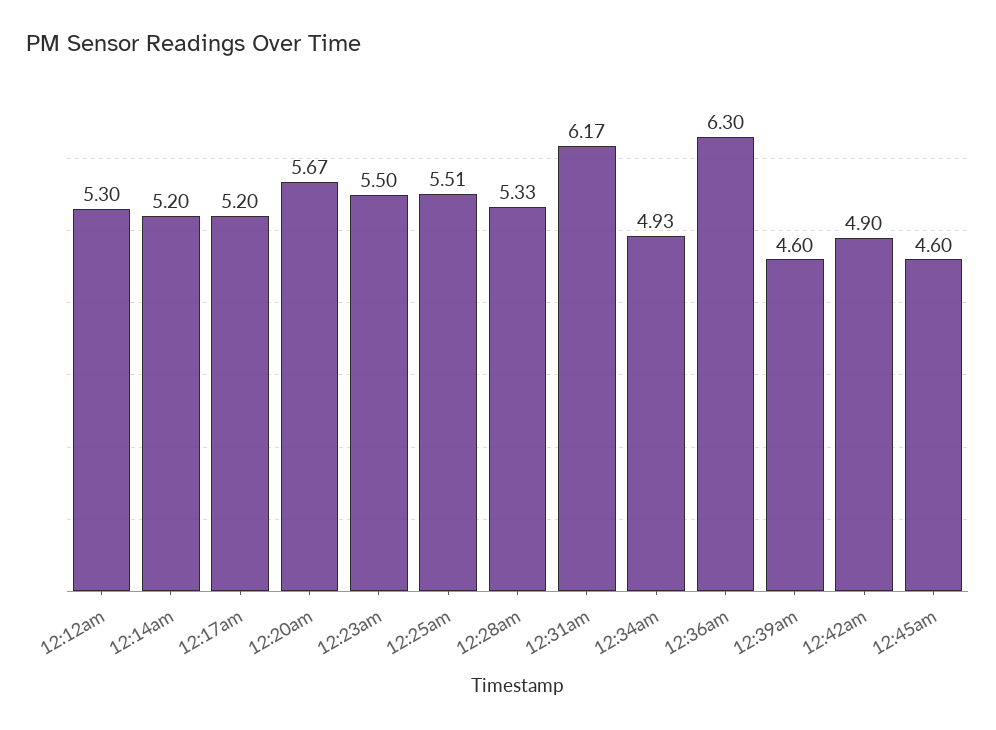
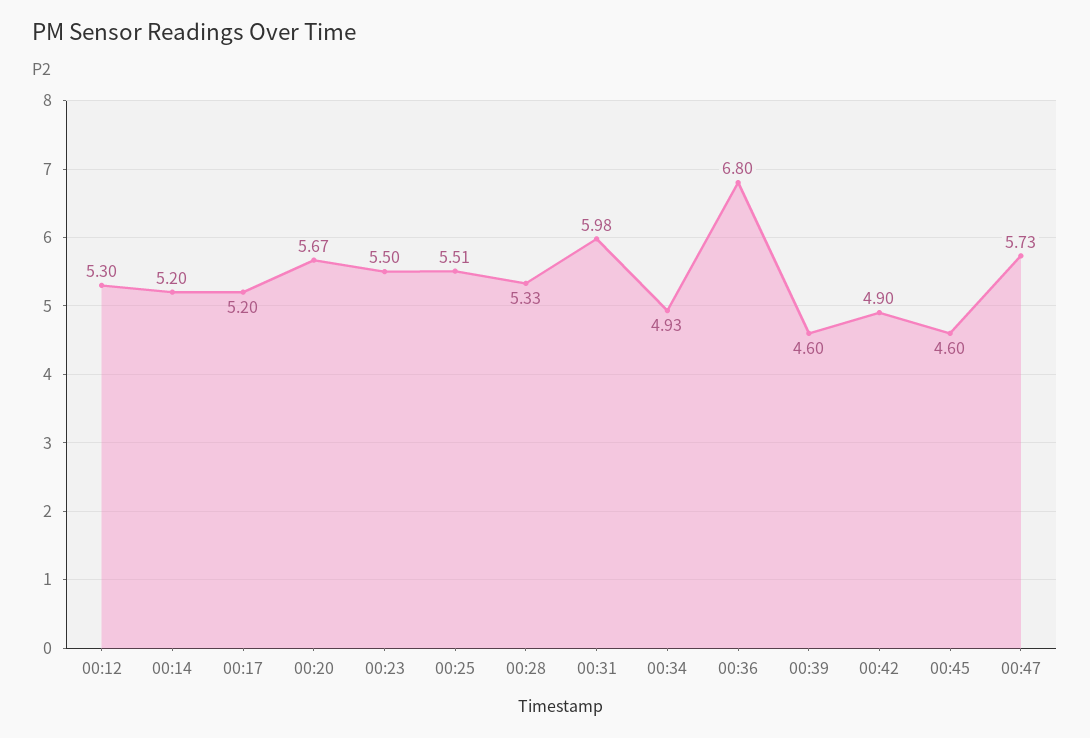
12:31am: 6.17 -> 5.98
12:36am: 6.3 -> 6.8
00:47: none -> 5.73

